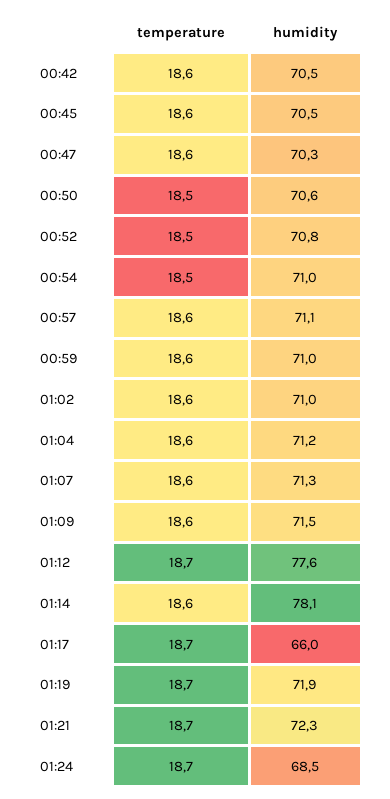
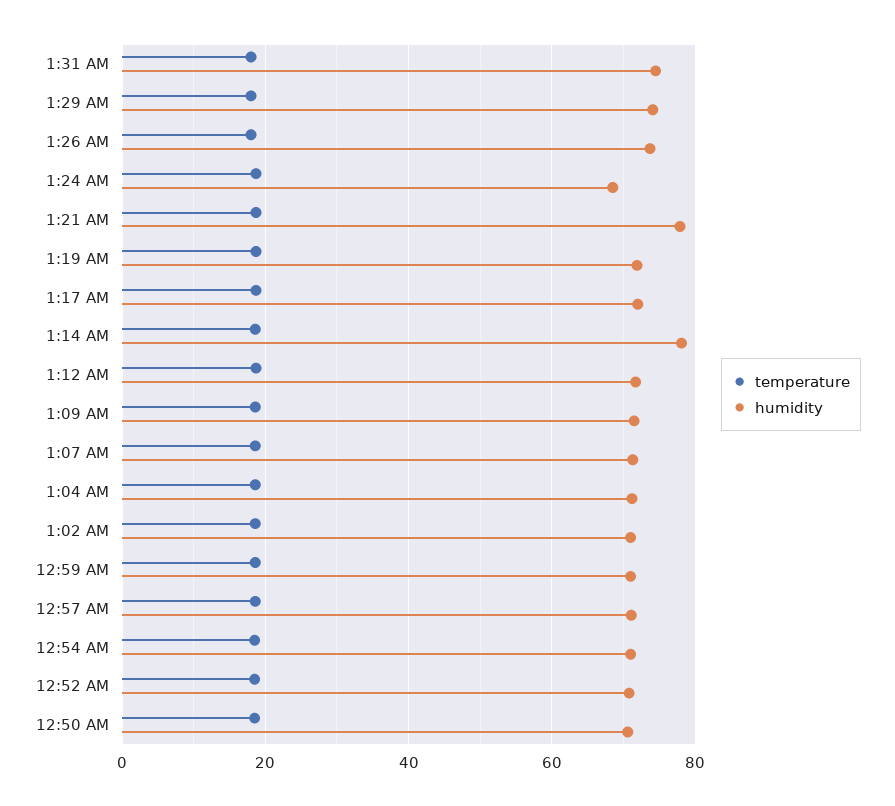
temperature, 00:42: 18.6 -> none
humidity, 00:42: 70.5 -> none
temperature, 00:45: 18.6 -> none
humidity, 00:45: 70.5 -> none
temperature, 00:47: 18.6 -> none
humidity, 00:47: 70.3 -> none
humidity, 01:12: 77.6 -> 72
humidity, 01:17: 66 -> 72
humidity, 01:21: 72.3 -> 78
temperature, 1:31 AM: none -> 18
humidity, 1:31 AM: none -> 74
temperature, 1:29 AM: none -> 18
humidity, 1:29 AM: none -> 74
temperature, 1:26 AM: none -> 18
humidity, 1:26 AM: none -> 74

